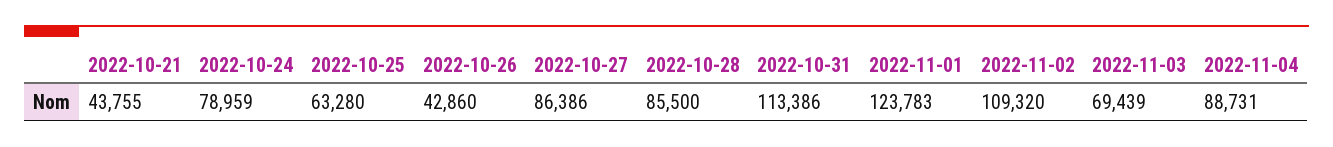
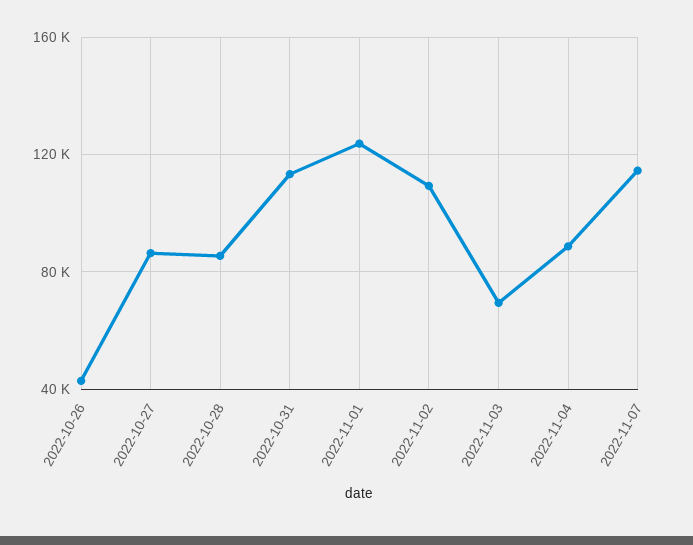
2022-10-21: 43755 -> none
2022-10-24: 78959 -> none
2022-10-25: 63280 -> none
2022-11-07: none -> 115000

